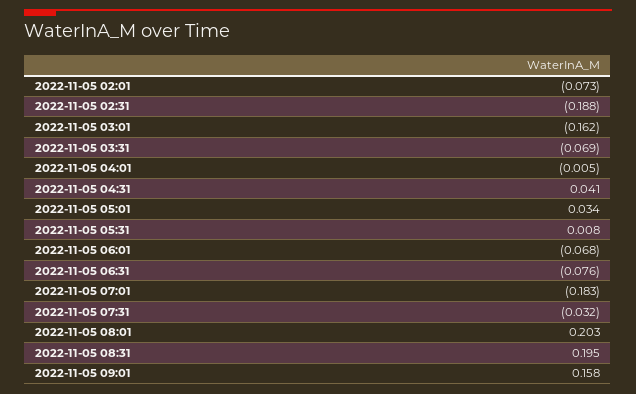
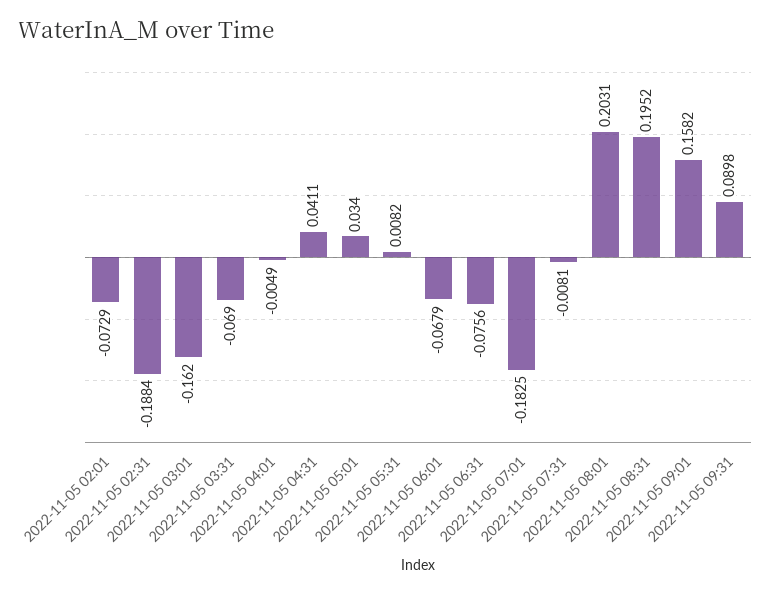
2022-11-05 07:31: -0.032 -> -0.0081
2022-11-05 09:31: none -> 0.0898

